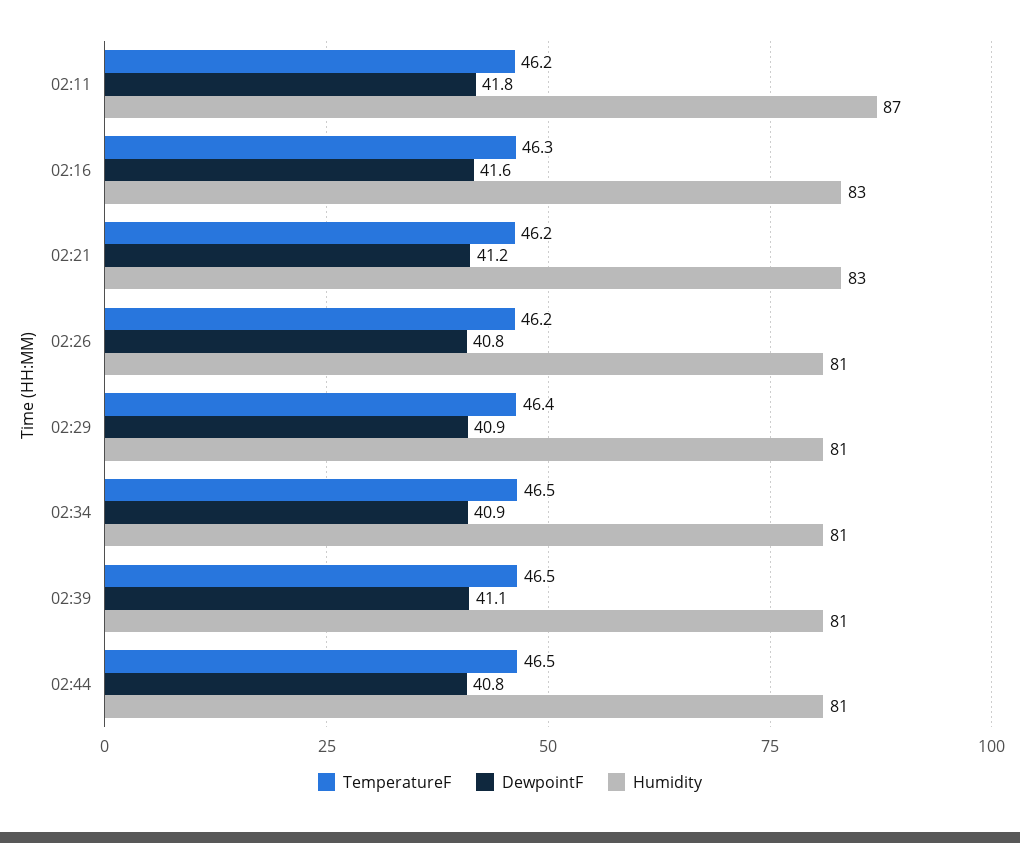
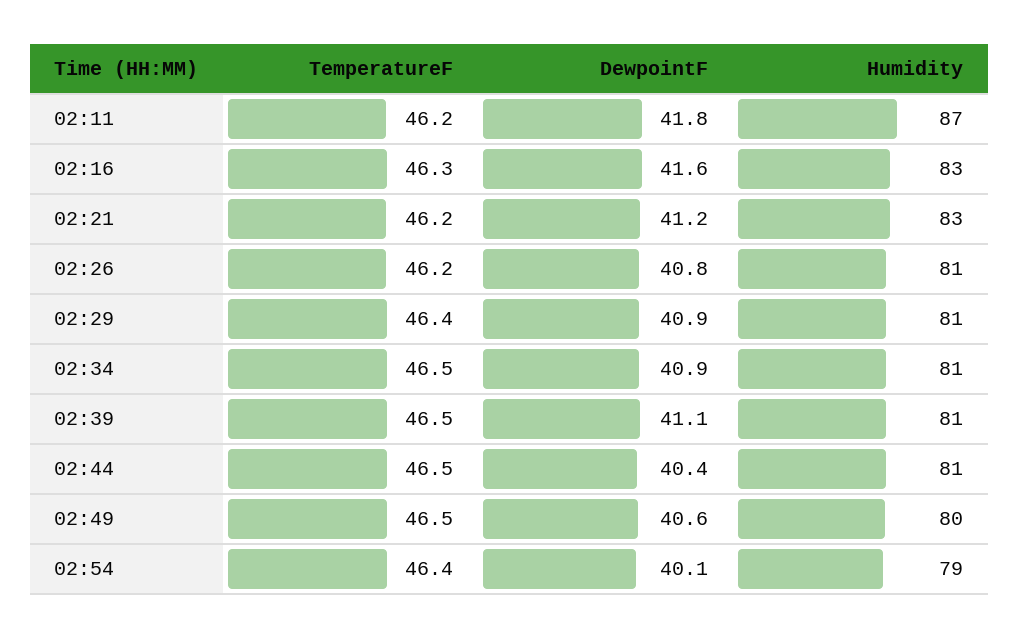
DewpointF, 02:44: 40.8 -> 40.4
TemperatureF, 02:49: none -> 46.5
DewpointF, 02:49: none -> 40.6
Humidity, 02:49: none -> 80
TemperatureF, 02:54: none -> 46.4
DewpointF, 02:54: none -> 40.1
Humidity, 02:54: none -> 79

